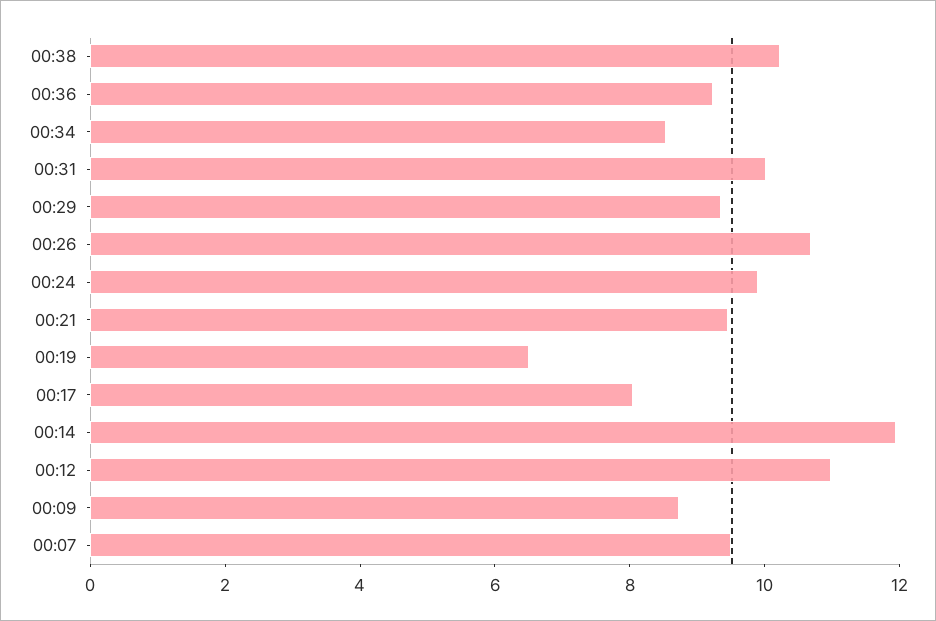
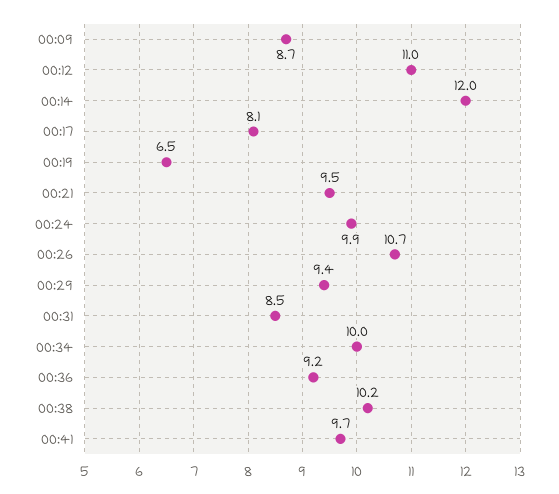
00:34: 8.5 -> 10
00:31: 10 -> 8.5
00:07: 9.5 -> none
00:41: none -> 9.7

